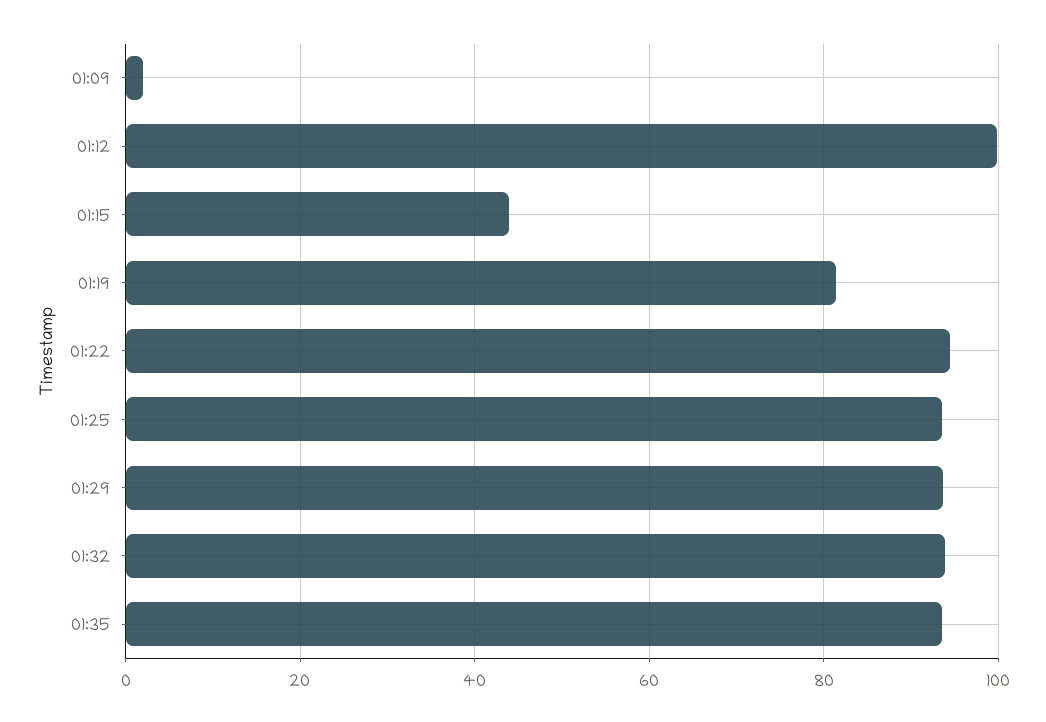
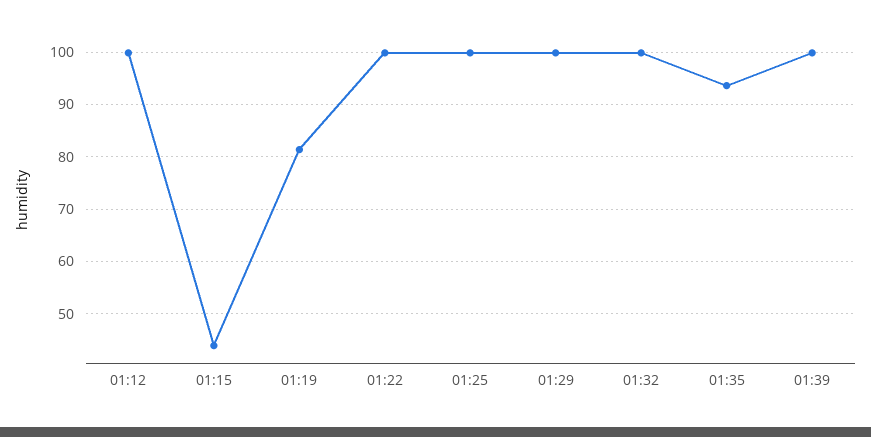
01:09: 2 -> none
01:22: 94 -> 100
01:25: 94 -> 100
01:29: 94 -> 100
01:32: 94 -> 100
01:39: none -> 100

